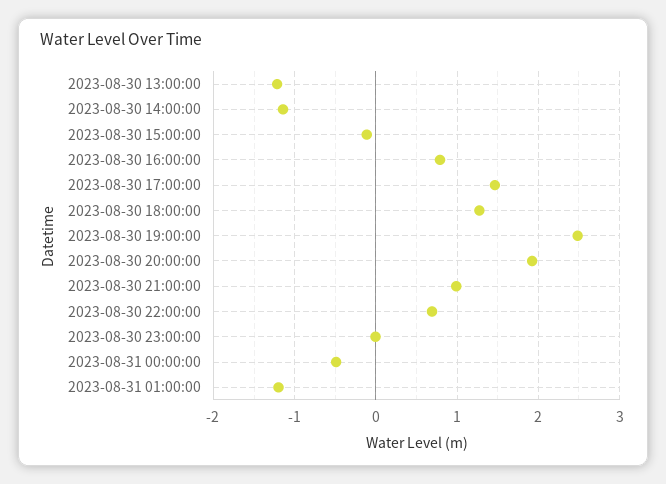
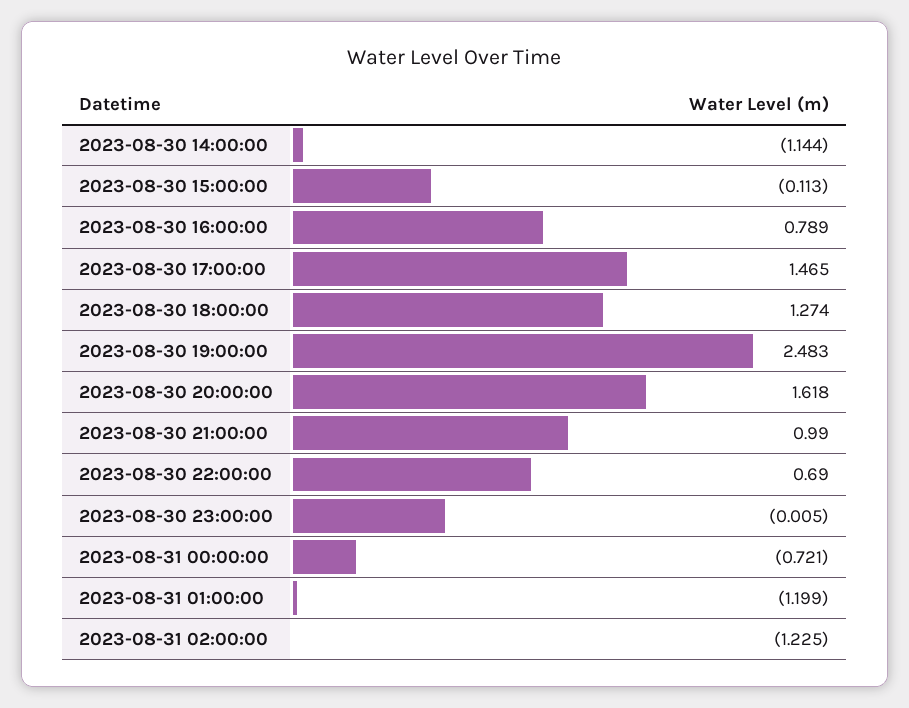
2023-08-30 13:00:00: -1.2 -> none
2023-08-30 20:00:00: 1.9 -> 1.618
2023-08-31 00:00:00: -0.5 -> -0.721
2023-08-31 02:00:00: none -> -1.225

